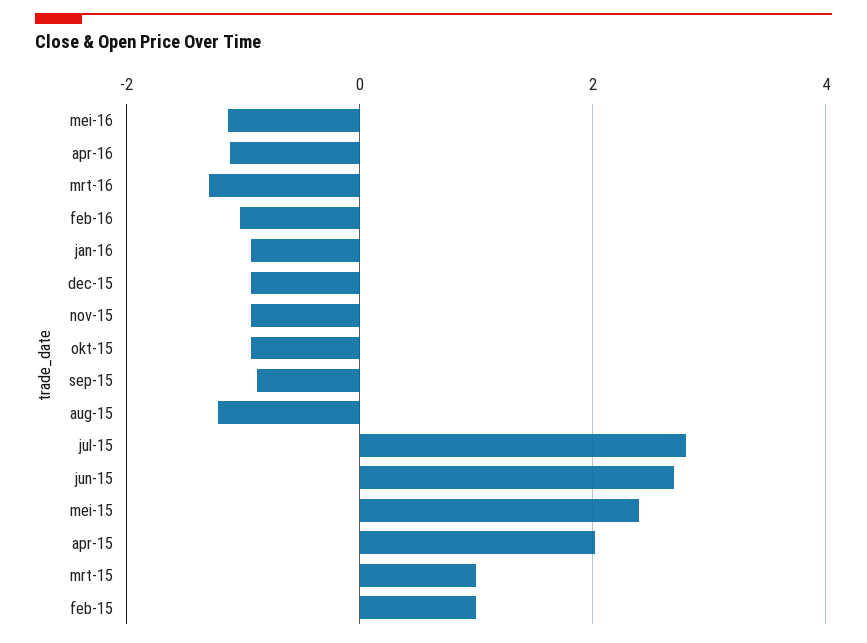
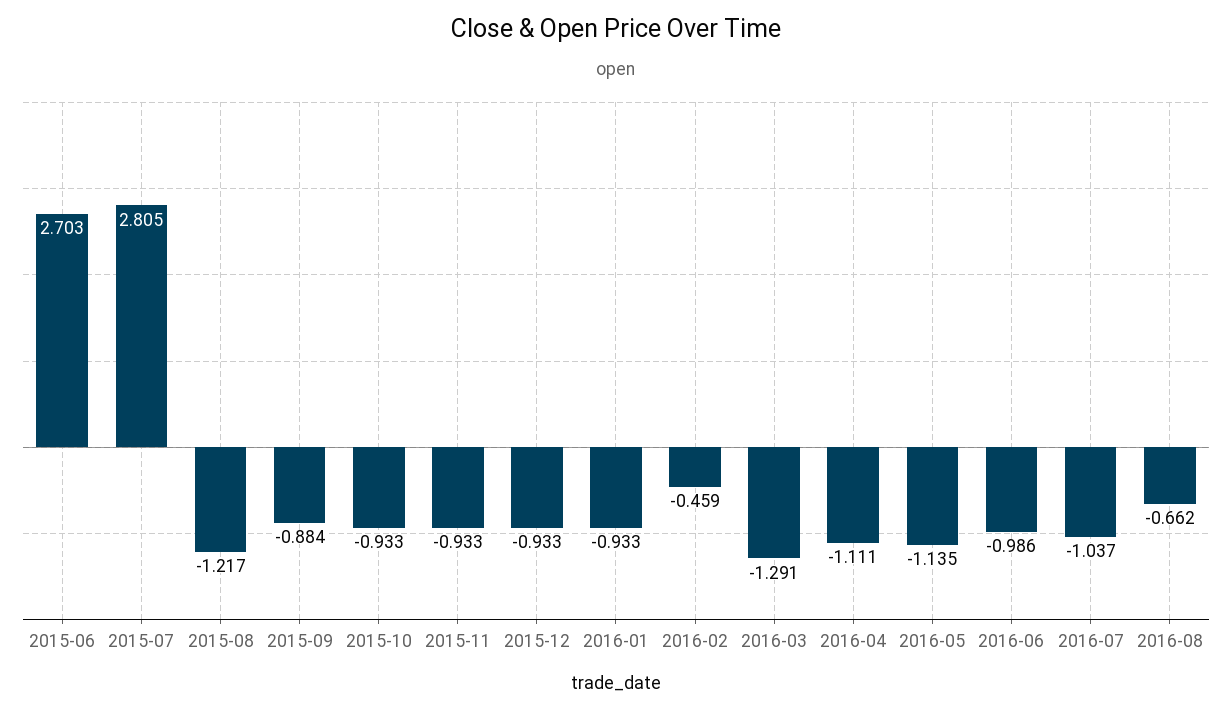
feb-16: -1 -> -0.459
mei-15: 2.4 -> none
apr-15: 2 -> none
mrt-15: 1 -> none
feb-15: 1 -> none
2016-06: none -> -0.986
2016-07: none -> -1.037
2016-08: none -> -0.662

